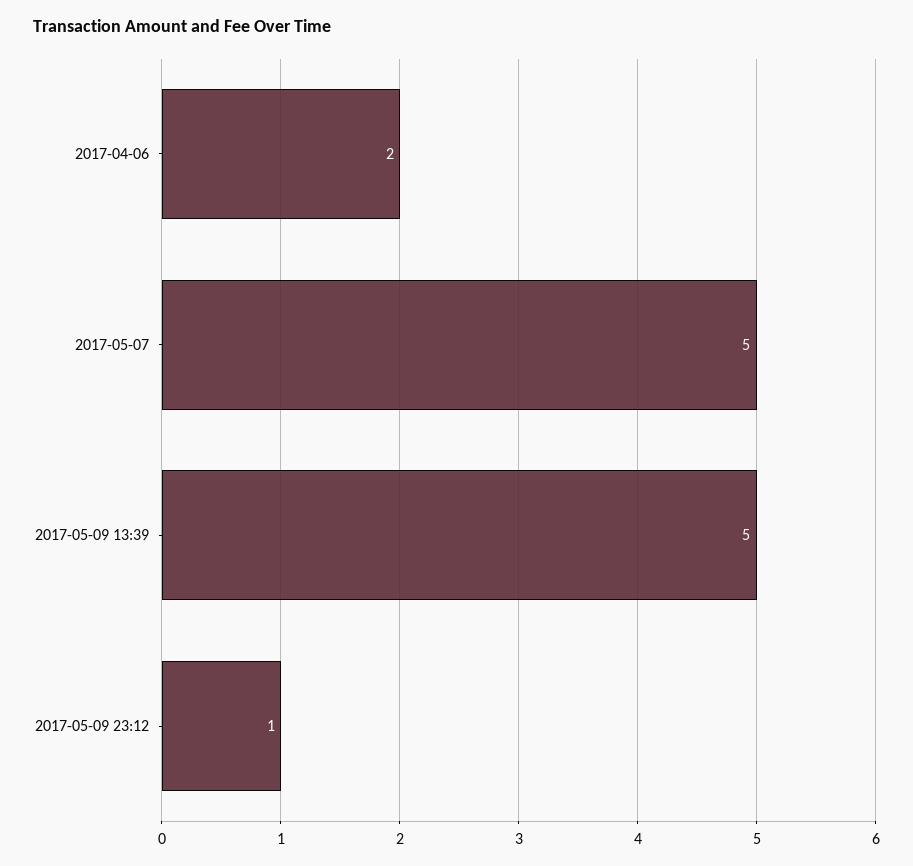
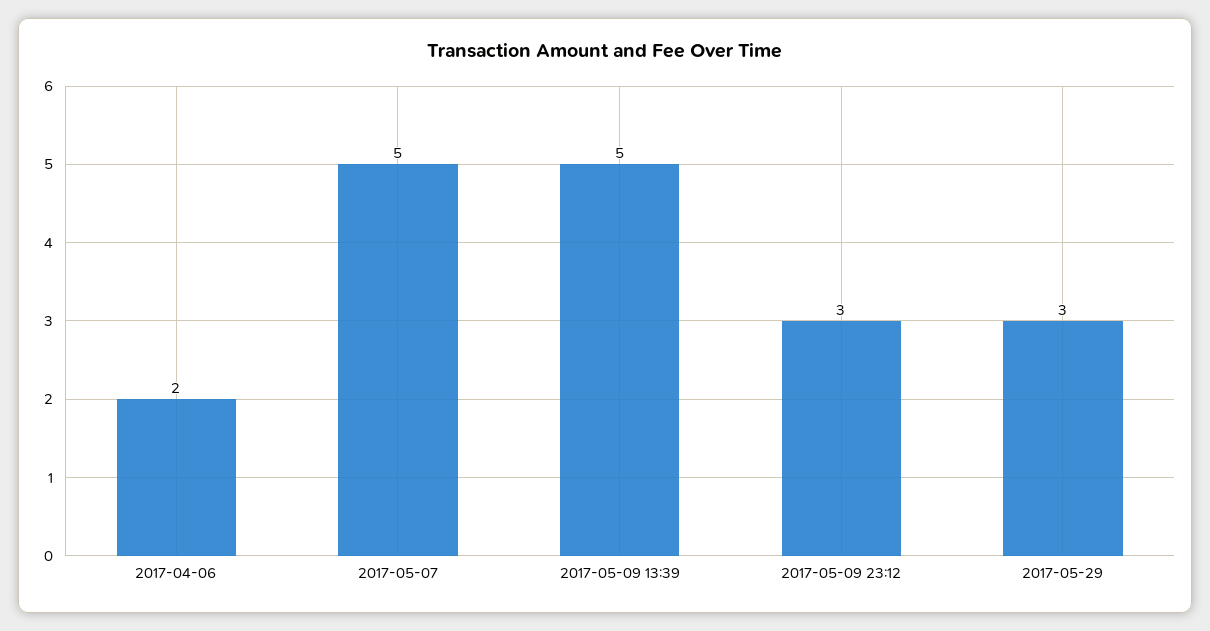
2017-05-09 23:12: 1 -> 3
2017-05-29: none -> 3

